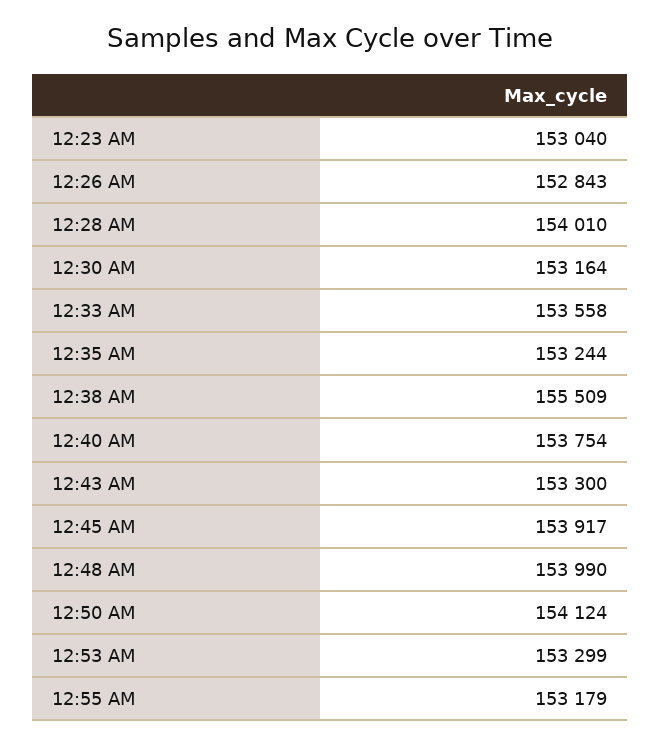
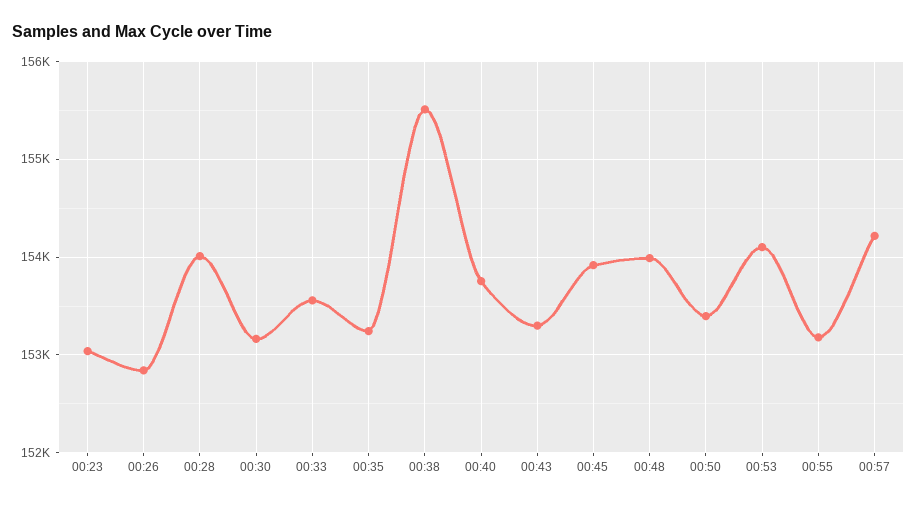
12:50 AM: 154124 -> 153400
12:53 AM: 153299 -> 154100
00:57: none -> 154200

